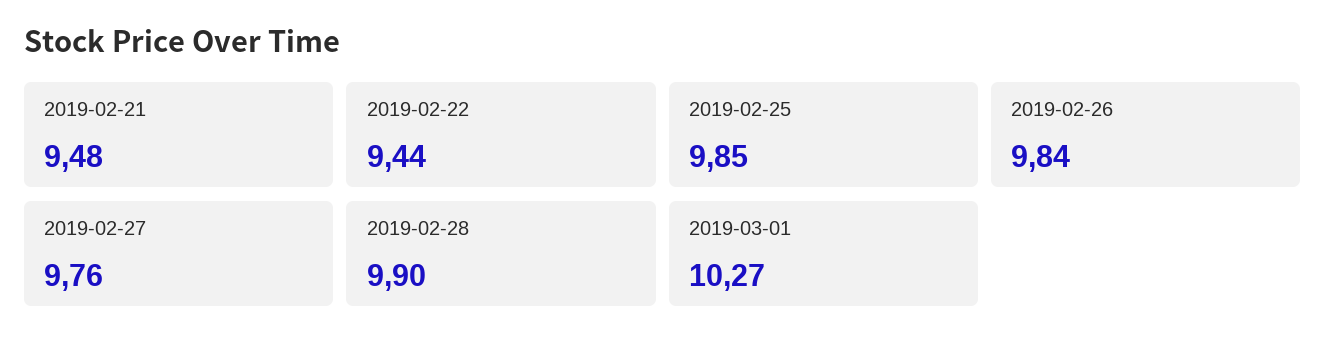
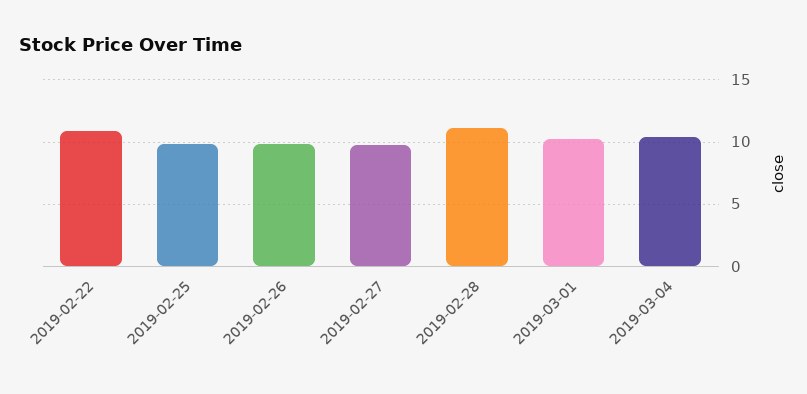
2019-02-21: 9.48 -> none
2019-02-22: 9.44 -> 11
2019-02-28: 9.9 -> 11
2019-03-04: none -> 10.5

